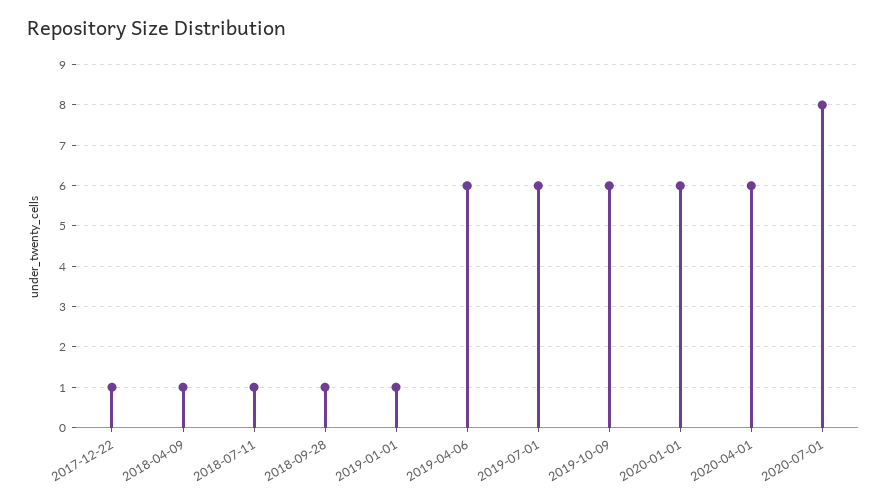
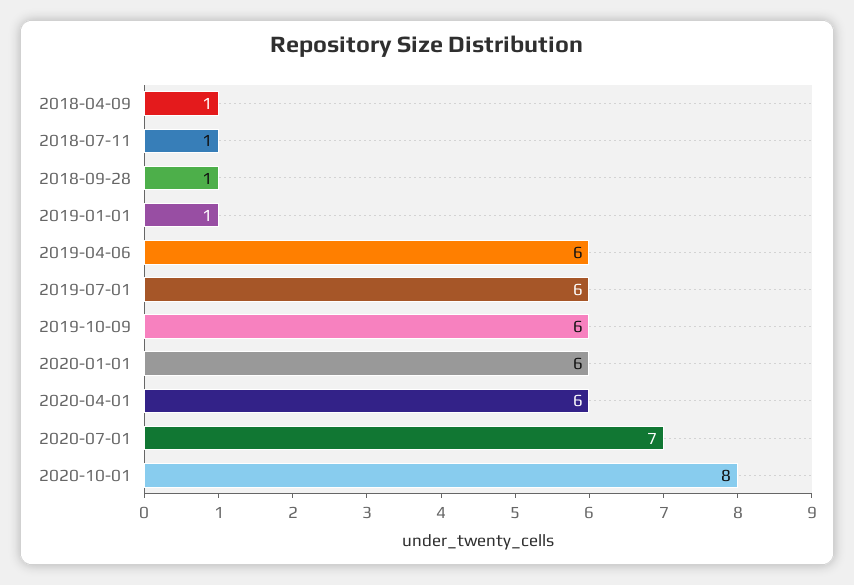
2017-12-22: 1 -> none
2020-07-01: 8 -> 7
2020-10-01: none -> 8

